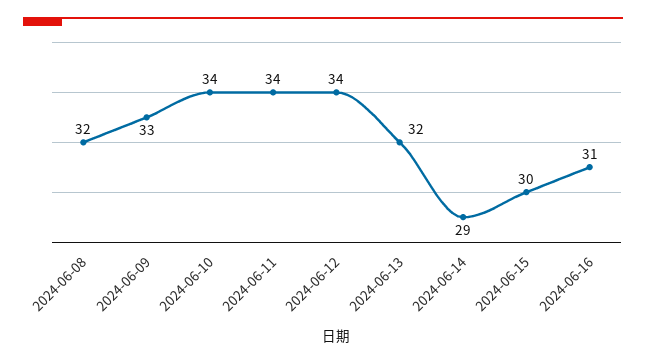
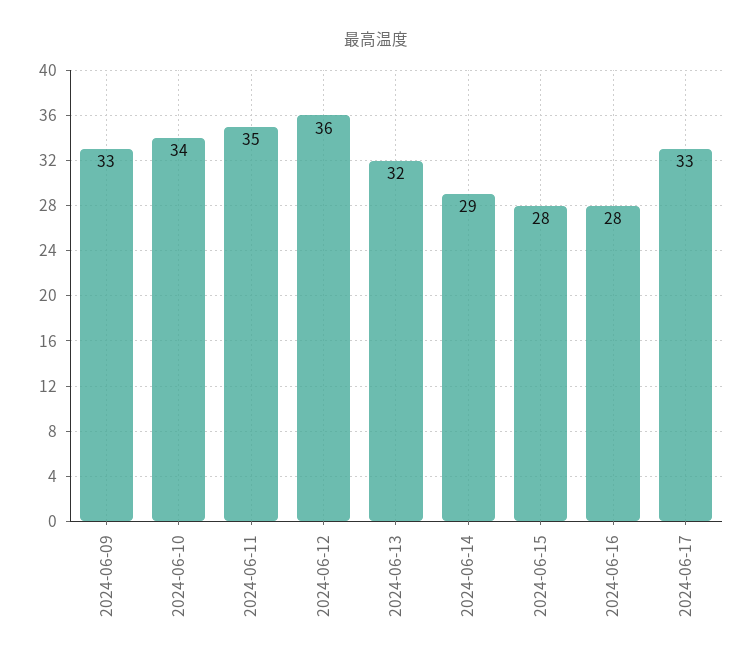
2024-06-08: 32 -> none
2024-06-11: 34 -> 35
2024-06-12: 34 -> 36
2024-06-15: 30 -> 28
2024-06-16: 31 -> 28
2024-06-17: none -> 33

